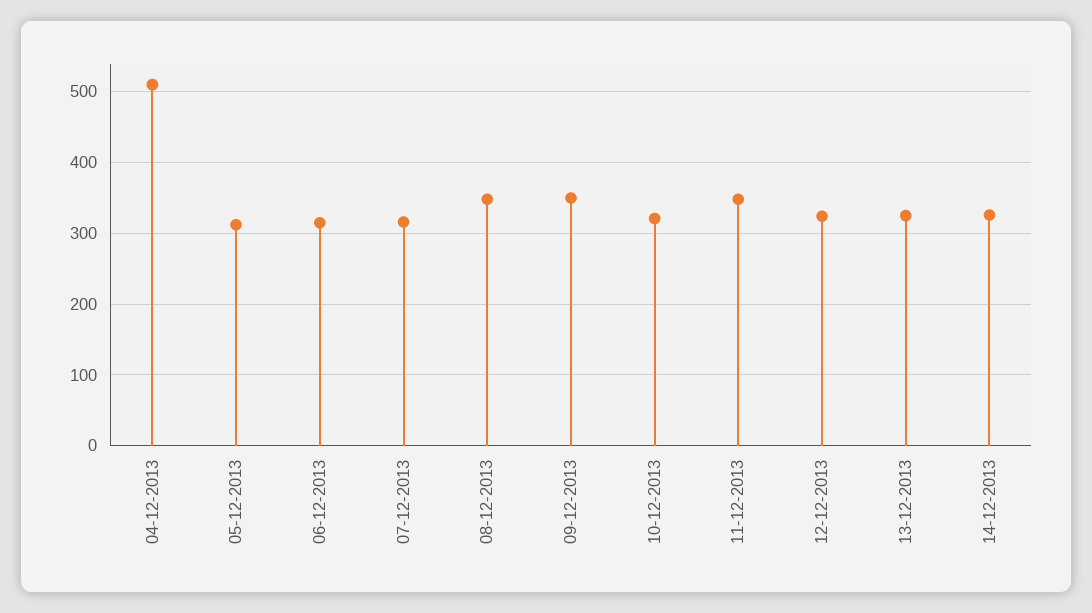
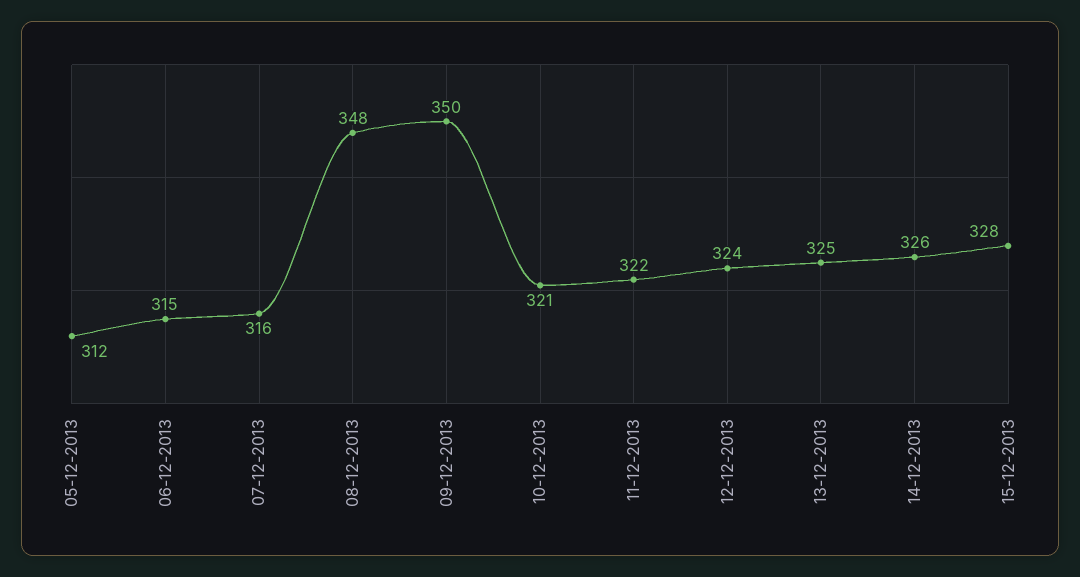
04-12-2013: 510 -> none
11-12-2013: 350 -> 322
15-12-2013: none -> 328

